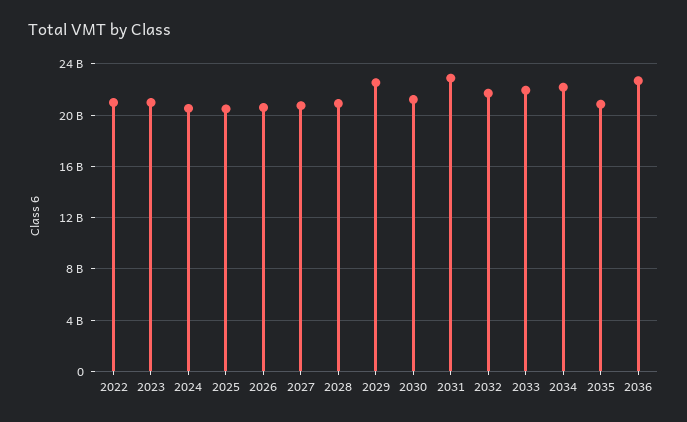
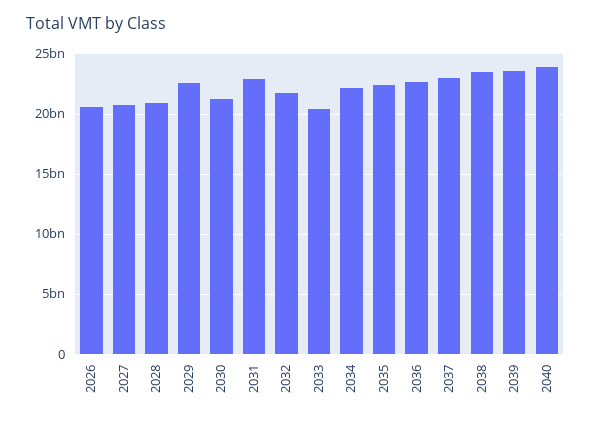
2022: 21000000000 -> none
2023: 21000000000 -> none
2024: 20500000000 -> none
2025: 20500000000 -> none
2033: 22000000000 -> 20500000000
2035: 21000000000 -> 22500000000
2037: none -> 23000000000
2038: none -> 23500000000
2039: none -> 23500000000
2040: none -> 24000000000

